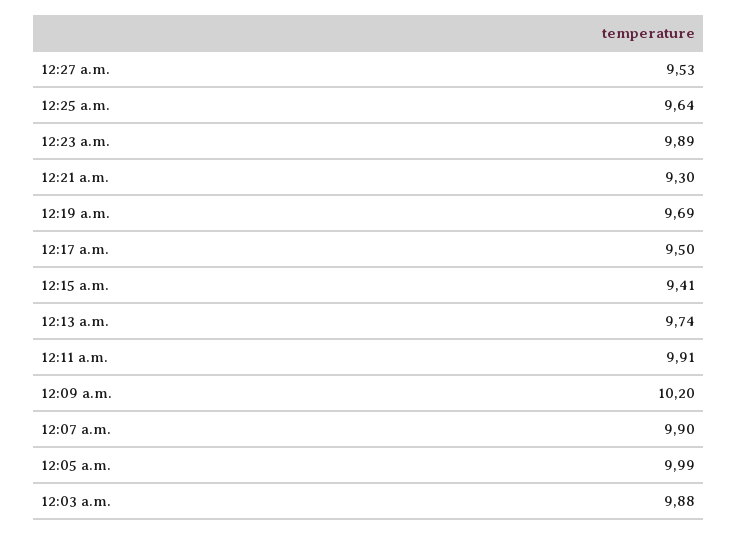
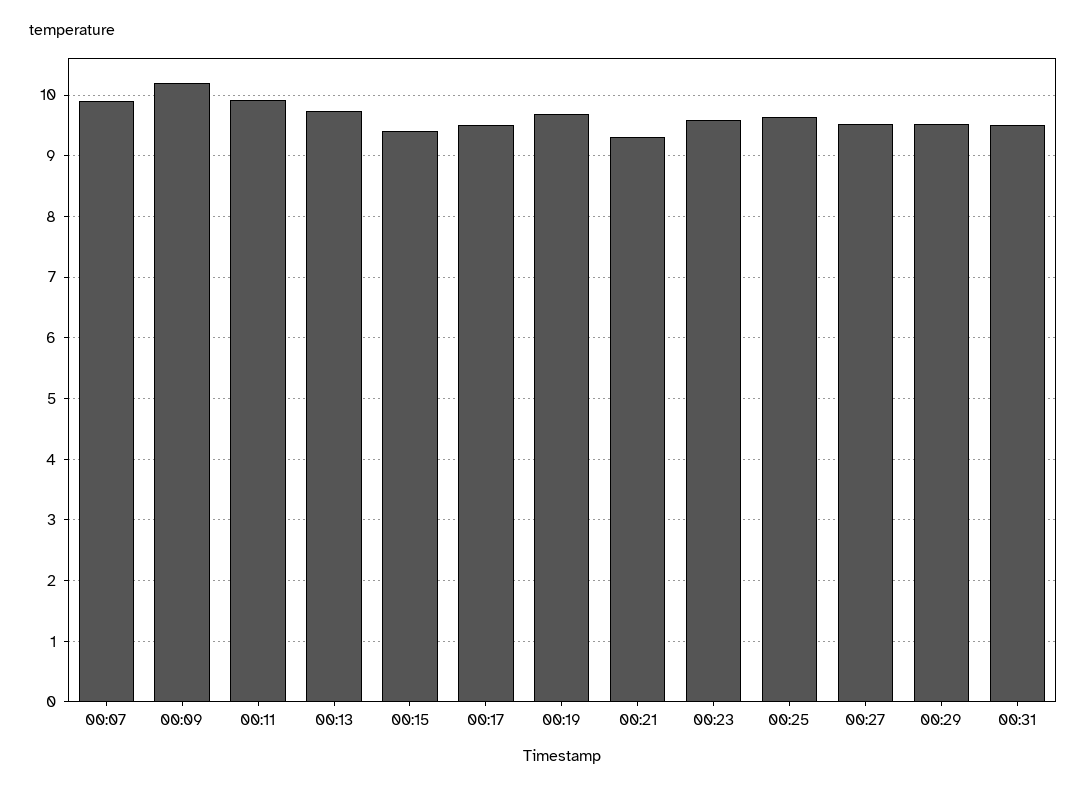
12:23 a.m.: 9.89 -> 9.6
12:05 a.m.: 9.99 -> none
12:03 a.m.: 9.88 -> none
00:29: none -> 9.5
00:31: none -> 9.5

